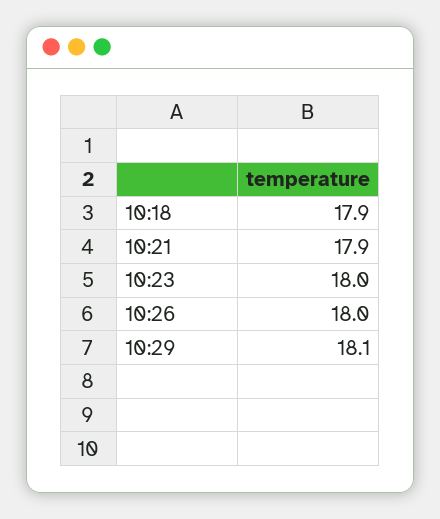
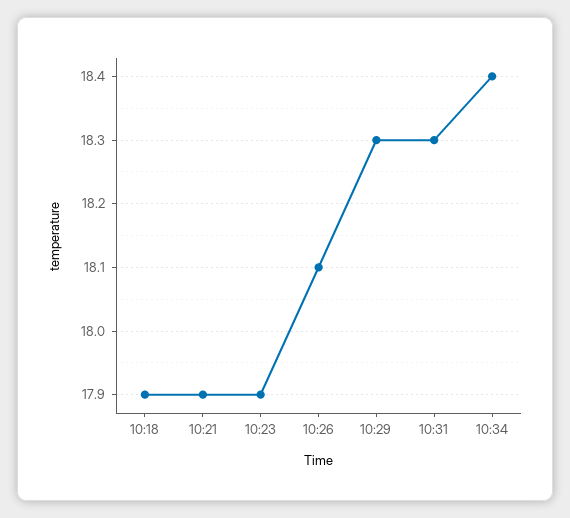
10:23: 18 -> 17.9
10:26: 18 -> 18.1
10:29: 18.1 -> 18.3
10:31: none -> 18.3
10:34: none -> 18.4

